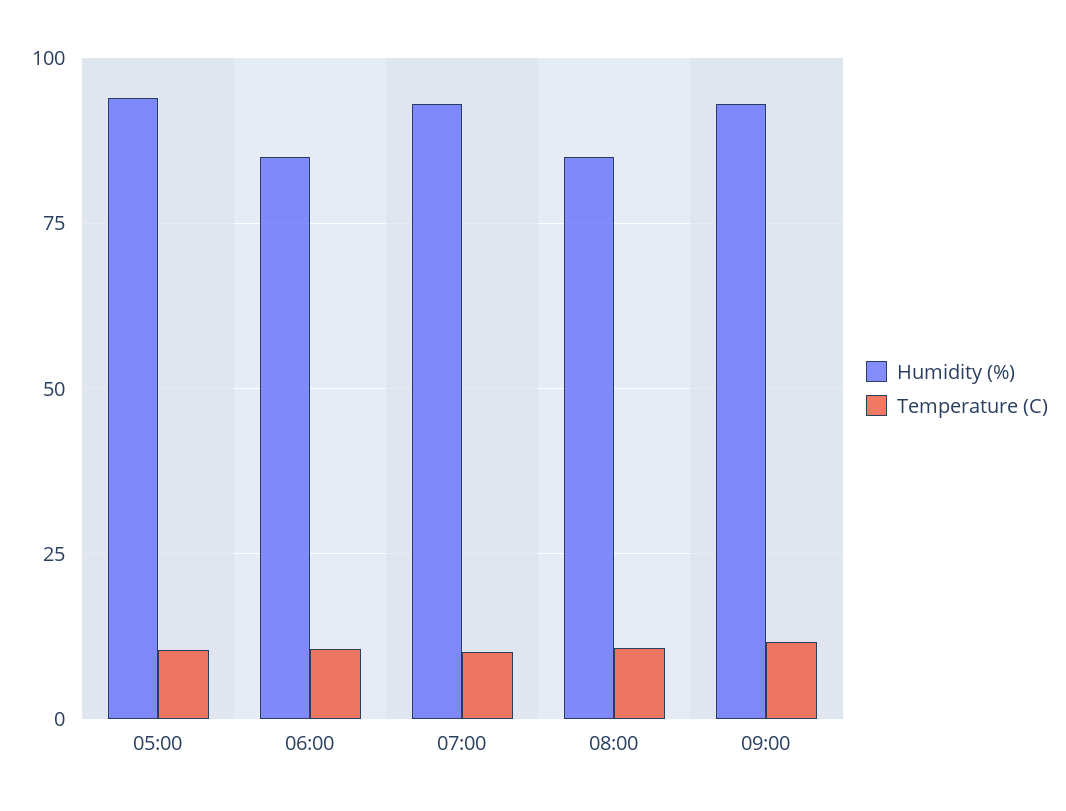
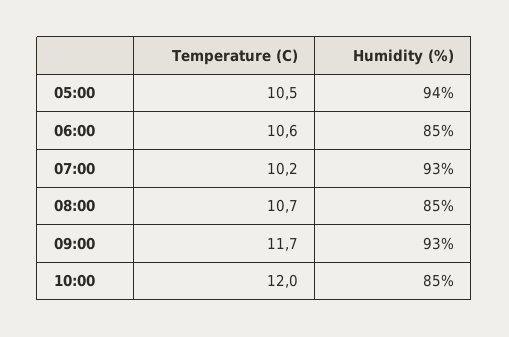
Temperature (C), 10:00: none -> 12
Humidity (%), 10:00: none -> 85

